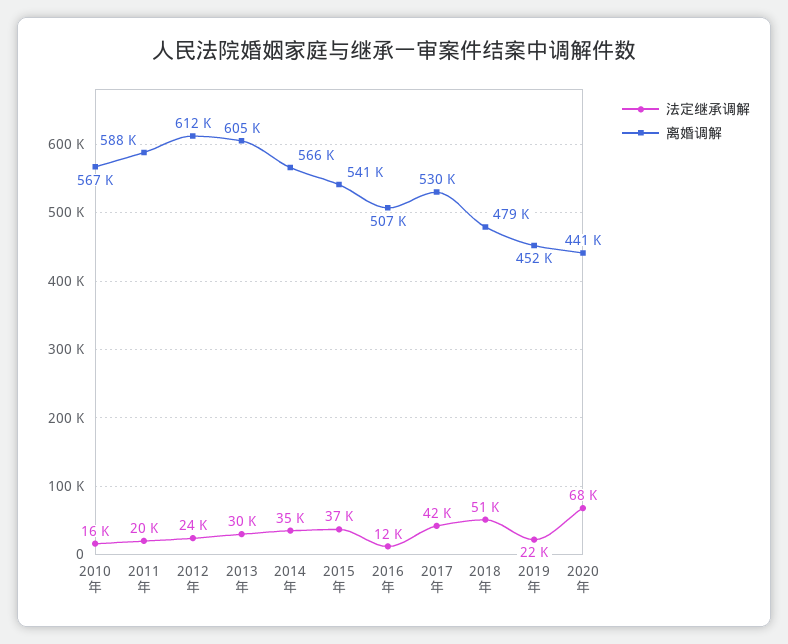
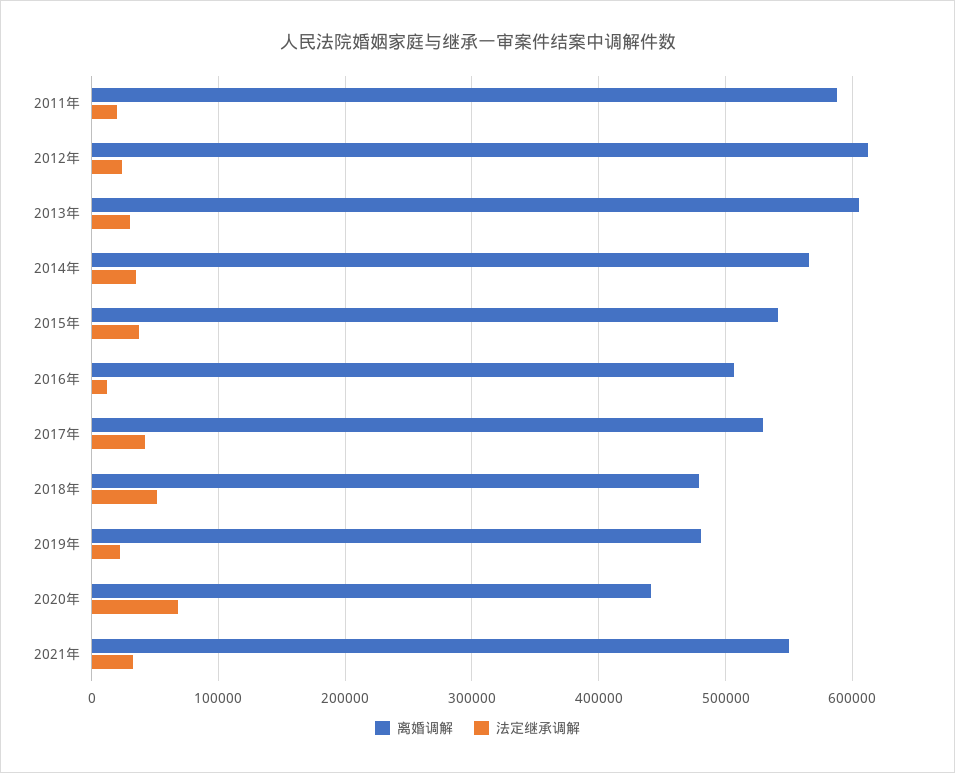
法定继承调解, 2010年: 16000 -> none
离婚调解, 2010年: 567000 -> none
离婚调解, 2019年: 452000 -> 480000
离婚调解, 2021年: none -> 550000
法定继承调解, 2021年: none -> 30000

